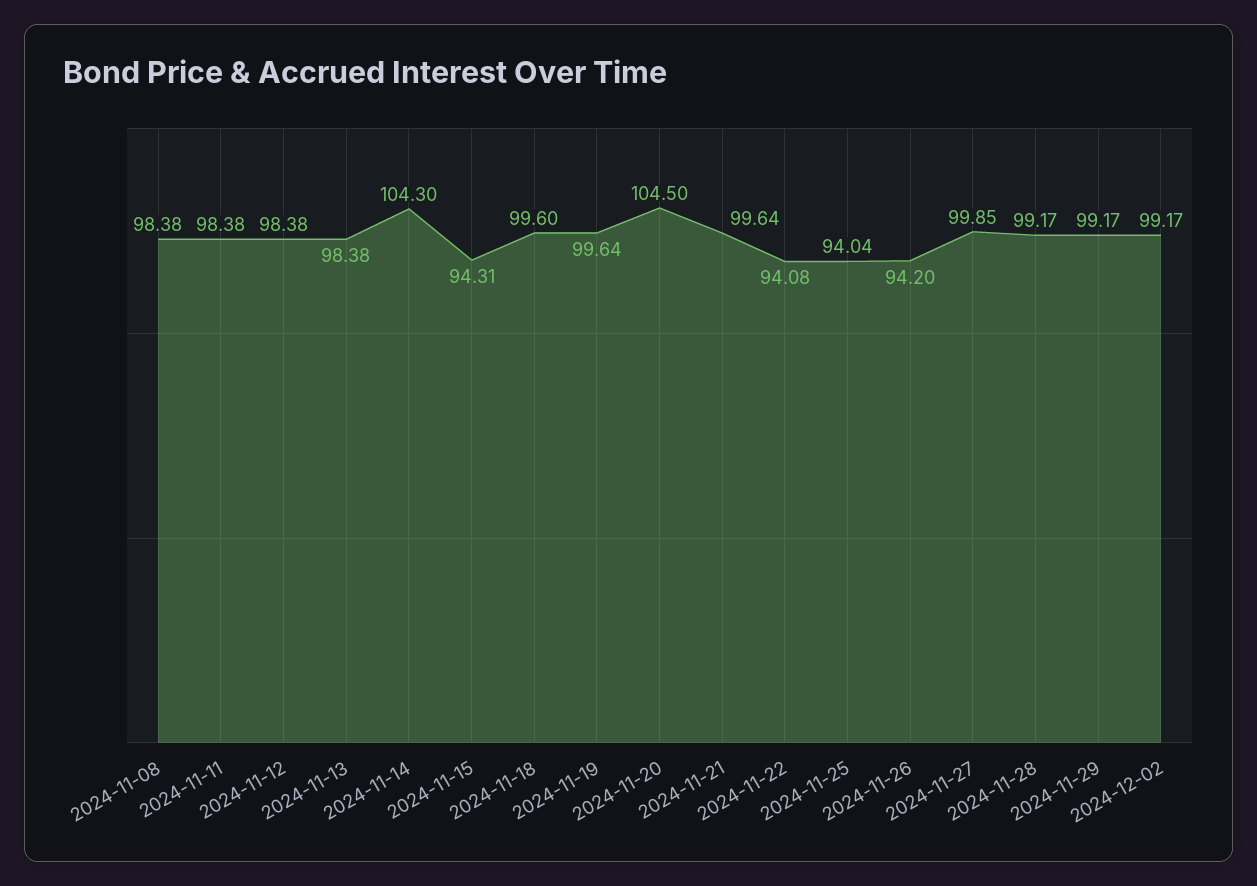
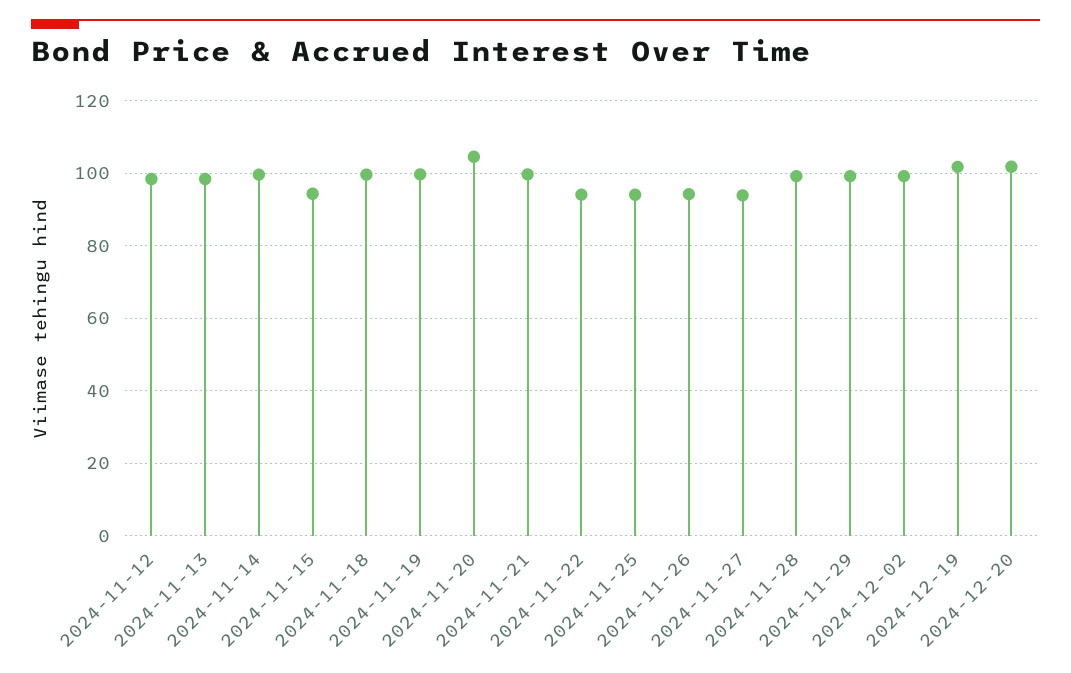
2024-11-08: 98.38 -> none
2024-11-11: 98.38 -> none
2024-11-14: 104.3 -> 100
2024-11-27: 99.85 -> 94
2024-12-19: none -> 102
2024-12-20: none -> 102

